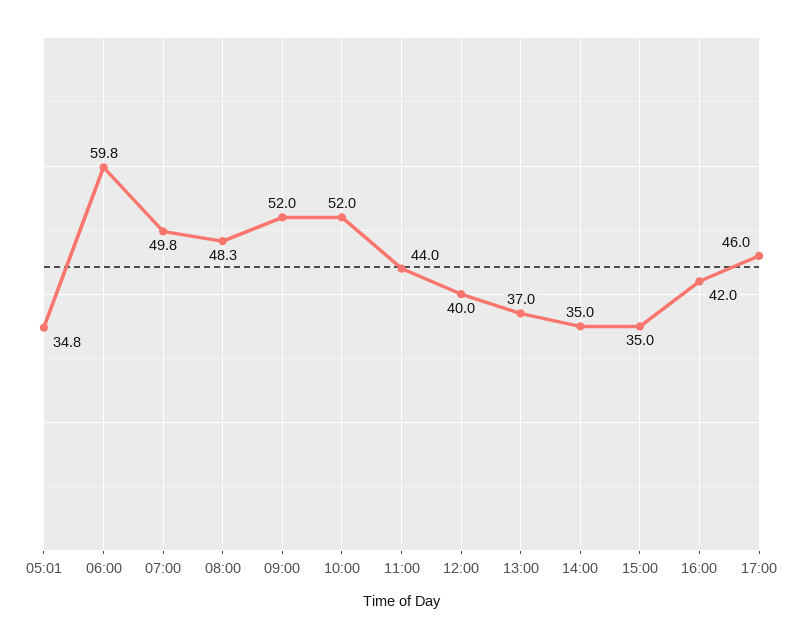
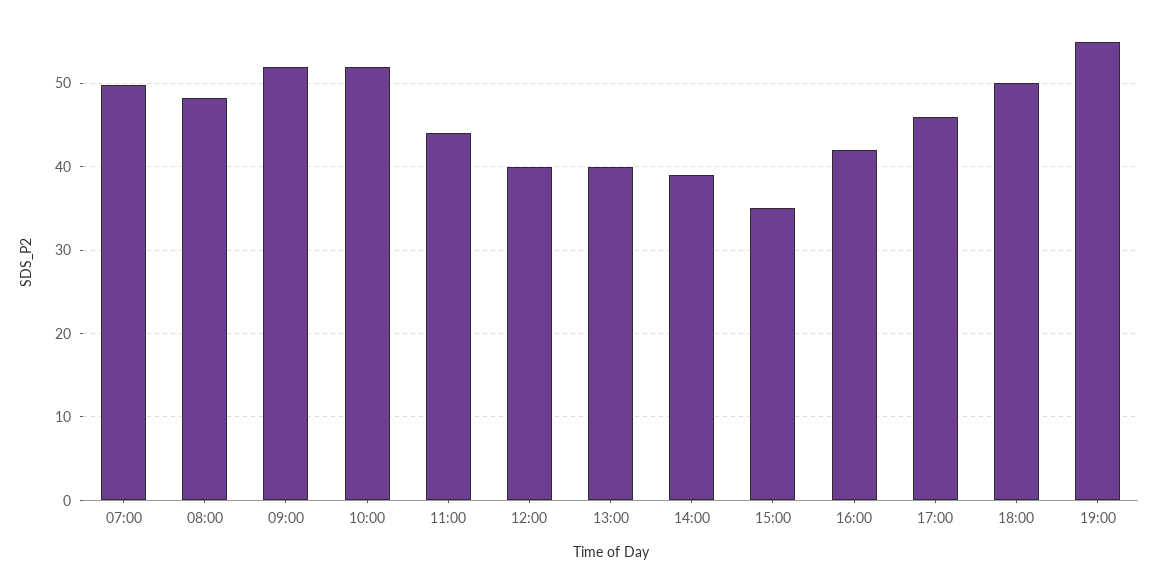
05:01: 34.8 -> none
06:00: 59.8 -> none
13:00: 37 -> 40
14:00: 35 -> 39
18:00: none -> 50
19:00: none -> 55

